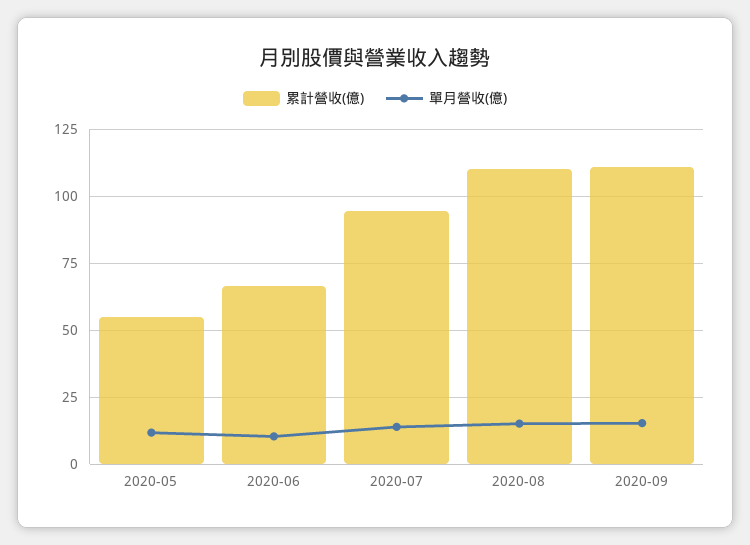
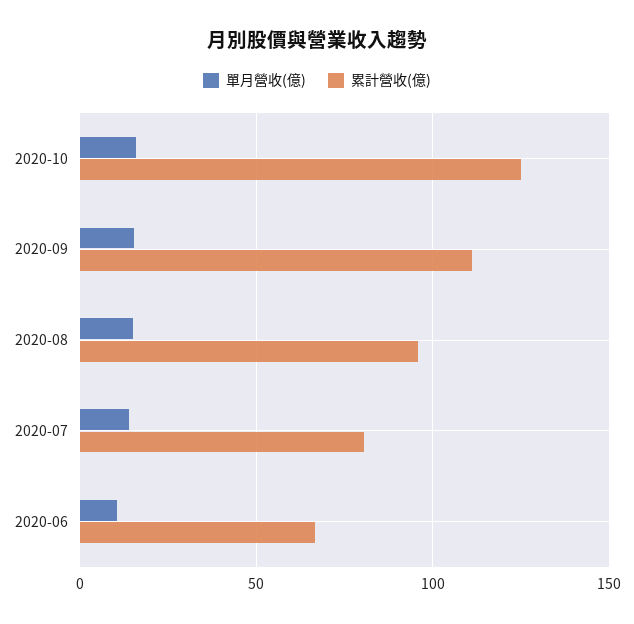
累計營收(億), 2020-05: 55 -> none
單月營收(億), 2020-05: 12.5 -> none
累計營收(億), 2020-07: 95 -> 80
累計營收(億), 2020-08: 110 -> 95
單月營收(億), 2020-10: none -> 15
累計營收(億), 2020-10: none -> 125

